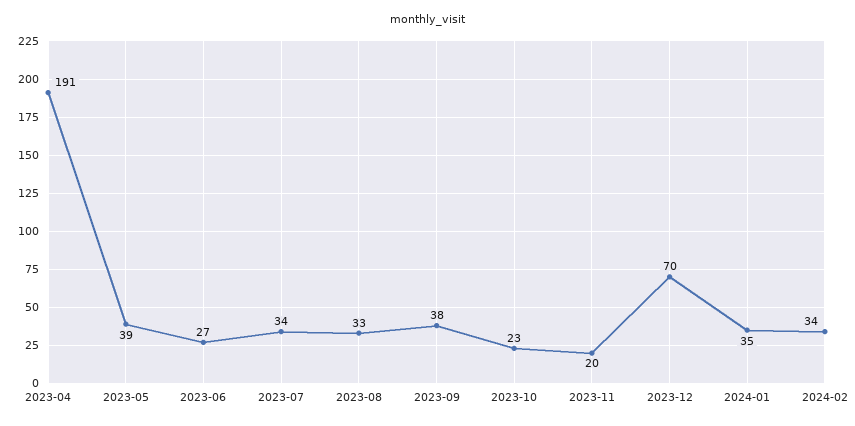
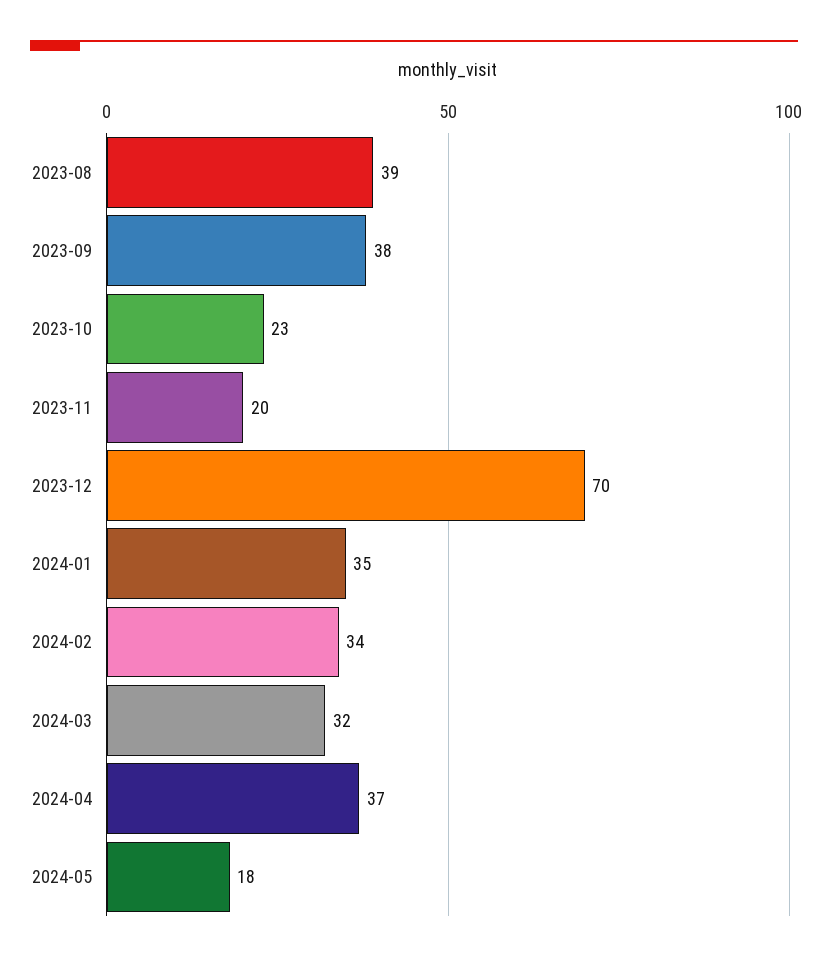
2023-04: 191 -> none
2023-05: 39 -> none
2023-06: 27 -> none
2023-07: 34 -> none
2023-08: 33 -> 39
2024-03: none -> 32
2024-04: none -> 37
2024-05: none -> 18

